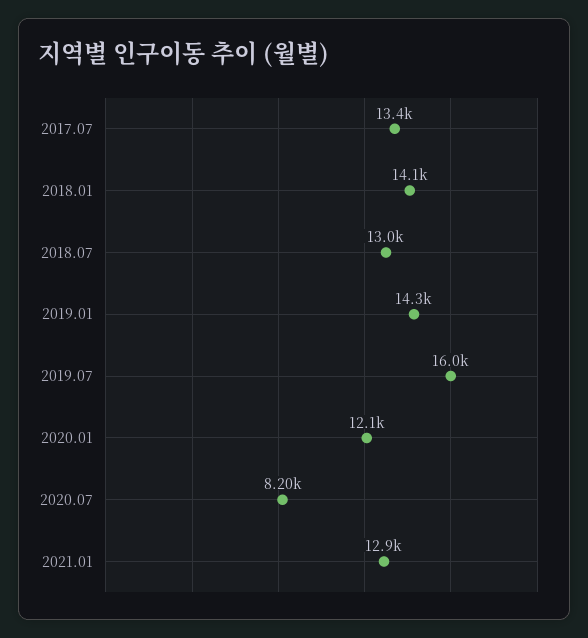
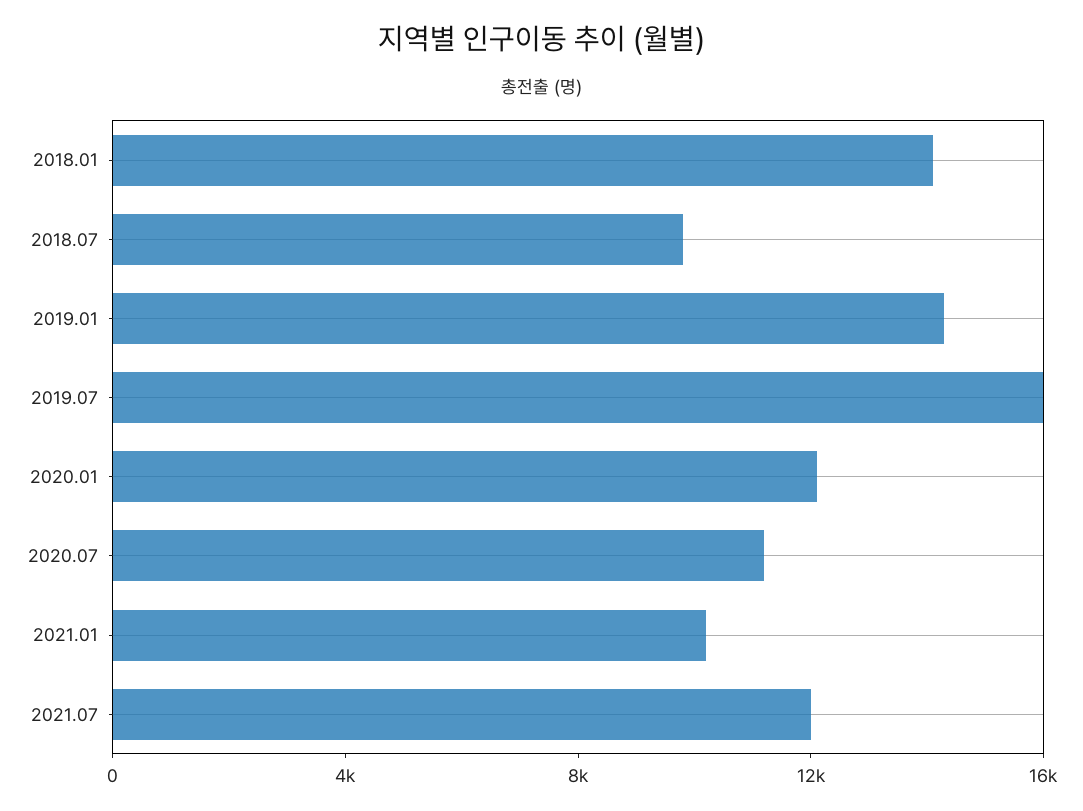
2017.07: 13400 -> none
2018.07: 13000 -> 10000
2020.07: 8200 -> 11000
2021.01: 12900 -> 10000
2021.07: none -> 12000

